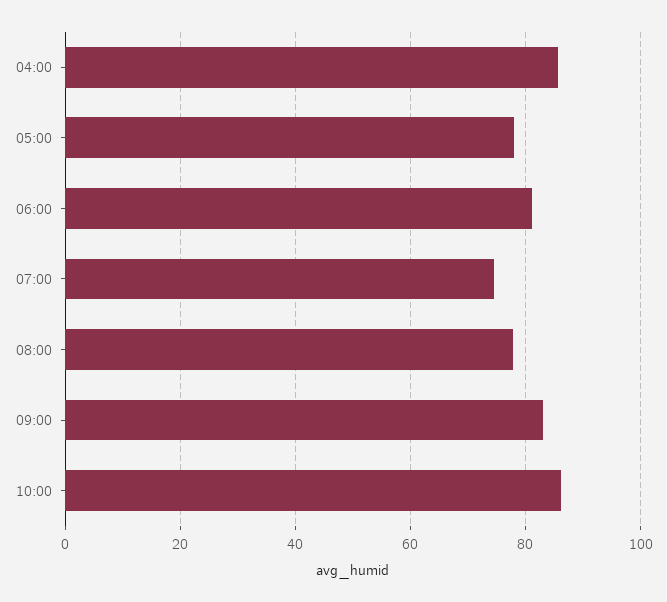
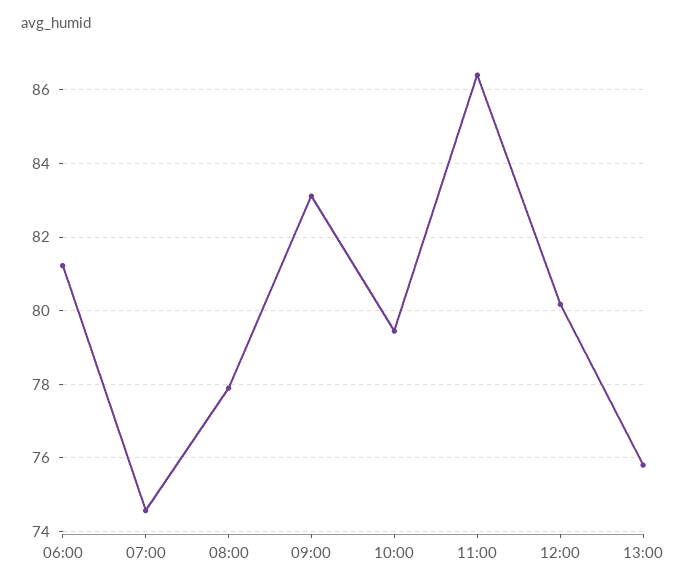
04:00: 86 -> none
05:00: 78 -> none
10:00: 86 -> 79.4
11:00: none -> 86.4
12:00: none -> 80.2
13:00: none -> 75.8

